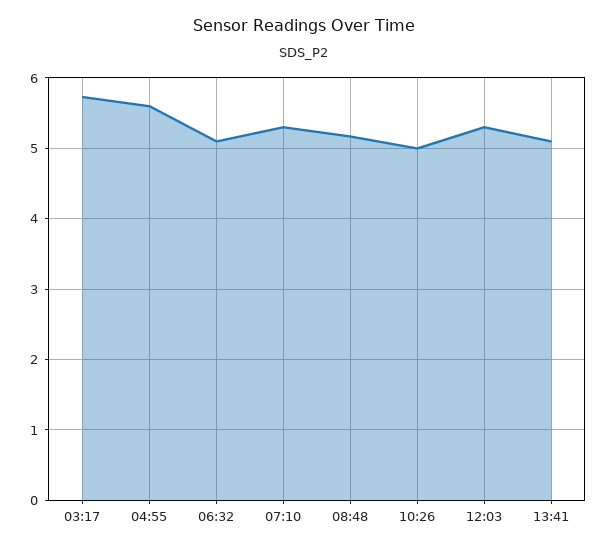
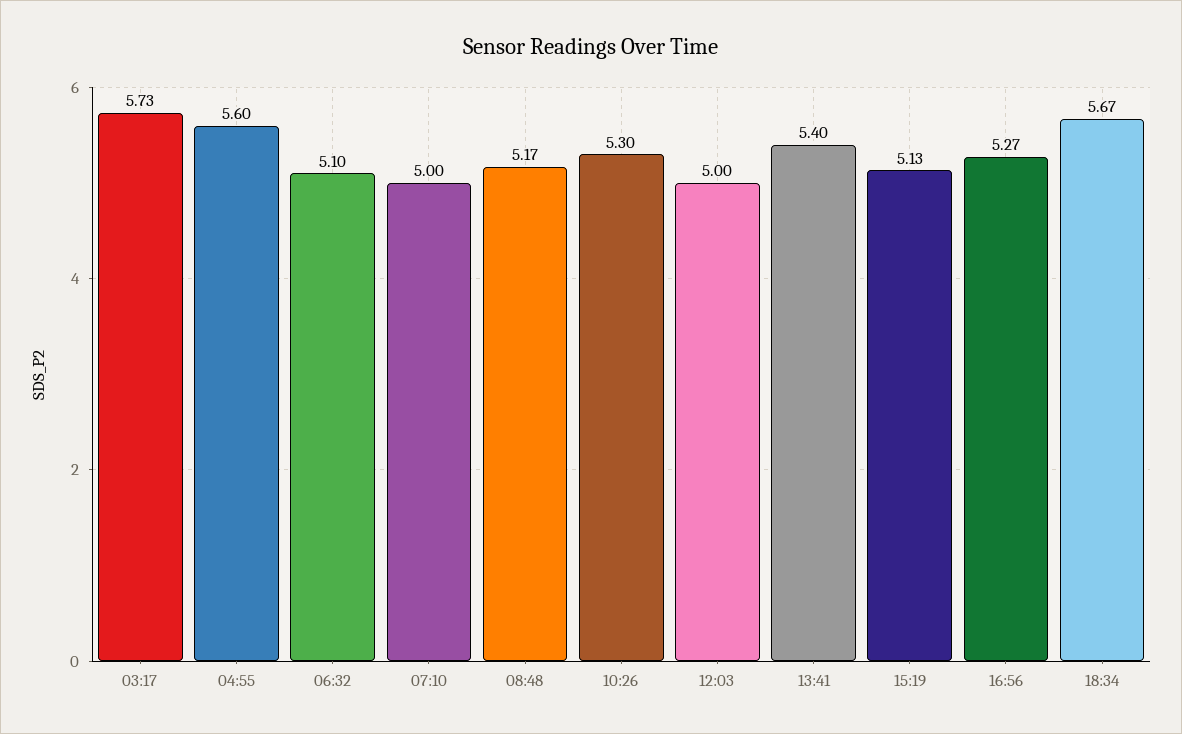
07:10: 5.3 -> 5
10:26: 5 -> 5.3
12:03: 5.3 -> 5
13:41: 5.1 -> 5.4
15:19: none -> 5.13
16:56: none -> 5.27
18:34: none -> 5.67

